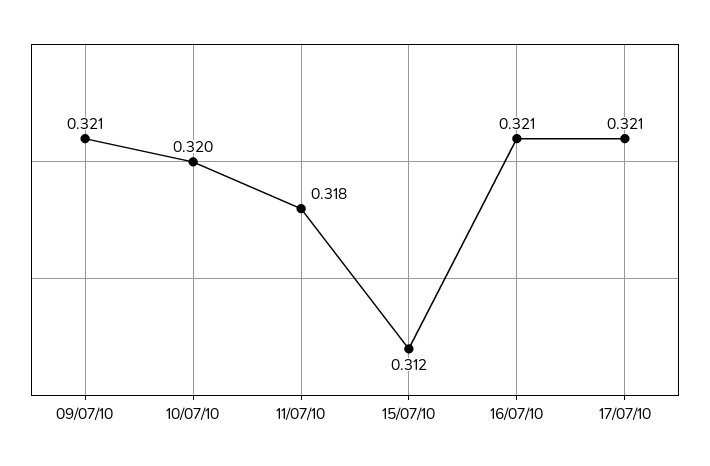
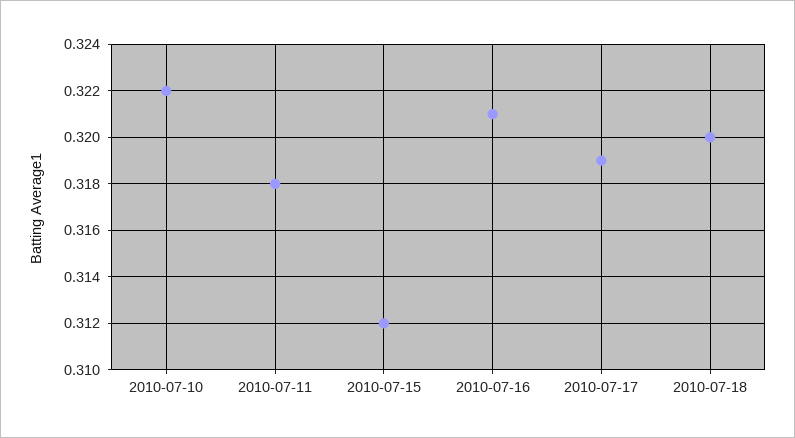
09/07/10: 0.321 -> none
10/07/10: 0.32 -> 0.322
17/07/10: 0.321 -> 0.319
2010-07-18: none -> 0.32

